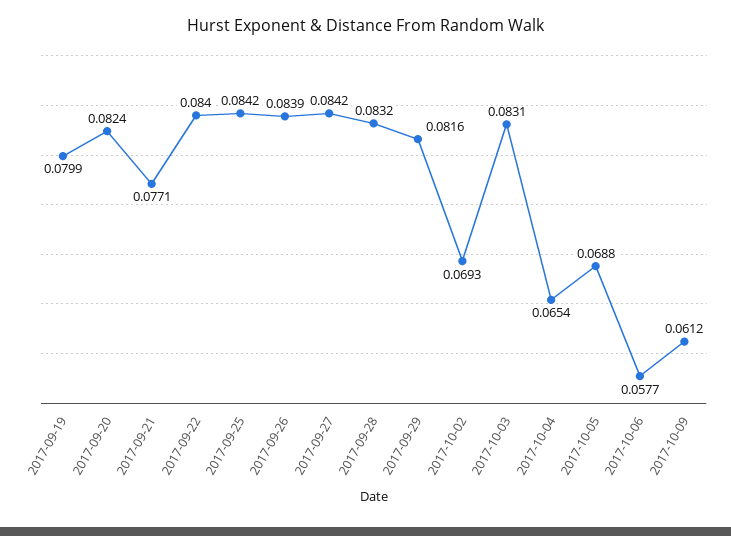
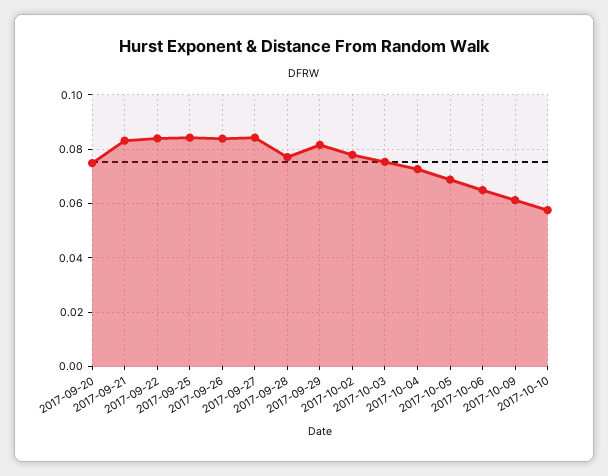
2017-09-19: 0.0799 -> none
2017-09-20: 0.0824 -> 0.075
2017-09-21: 0.0771 -> 0.0825
2017-09-28: 0.0832 -> 0.0775
2017-10-02: 0.0693 -> 0.0775
2017-10-03: 0.0831 -> 0.075
2017-10-04: 0.0654 -> 0.0725
2017-10-06: 0.0577 -> 0.065
2017-10-10: none -> 0.0575

